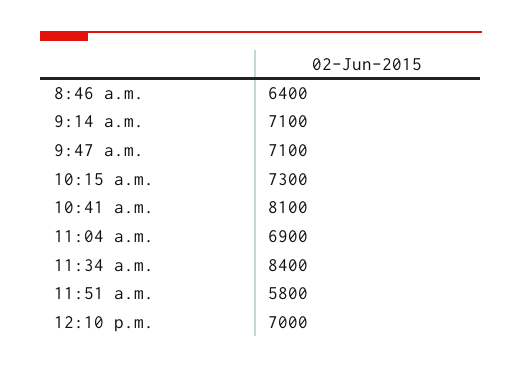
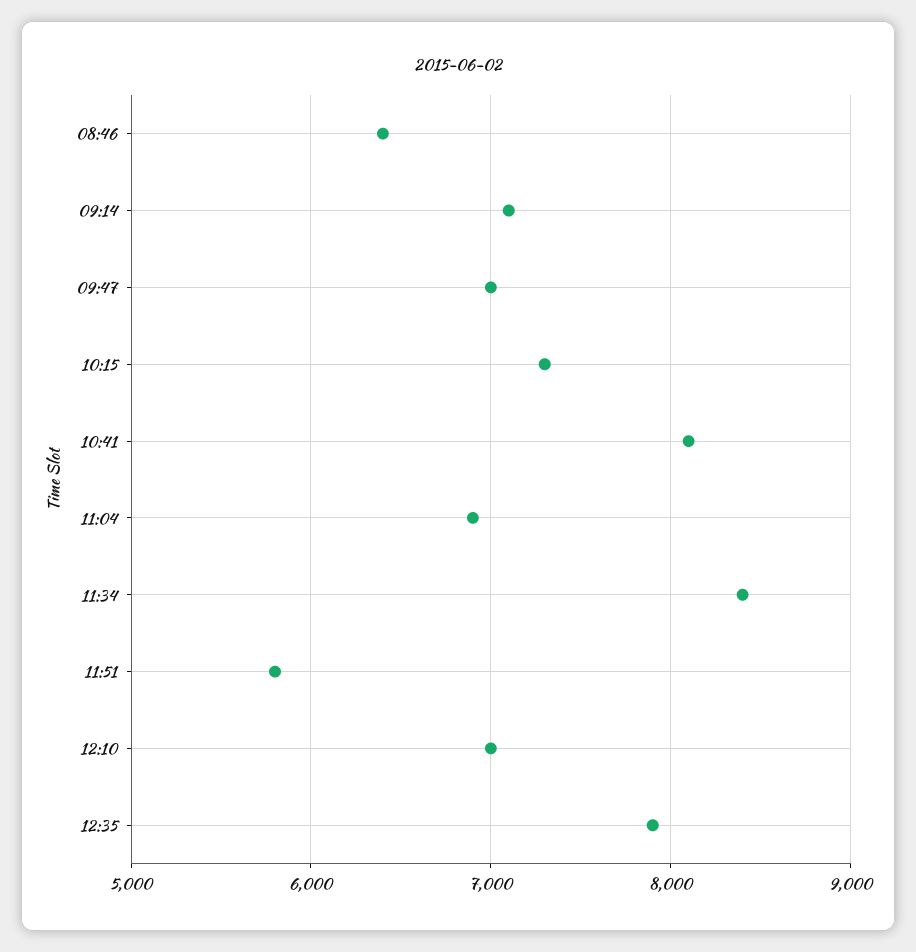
9:47 a.m.: 7100 -> 7000
12:35: none -> 7900

